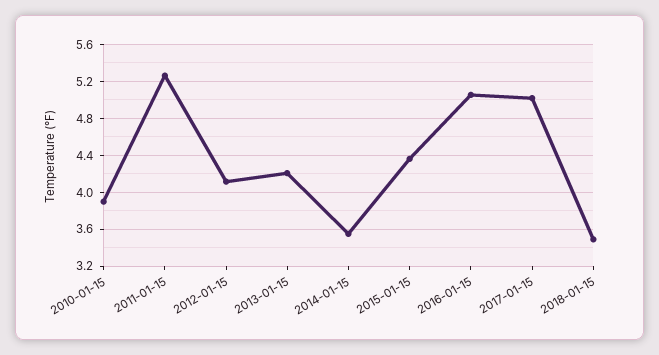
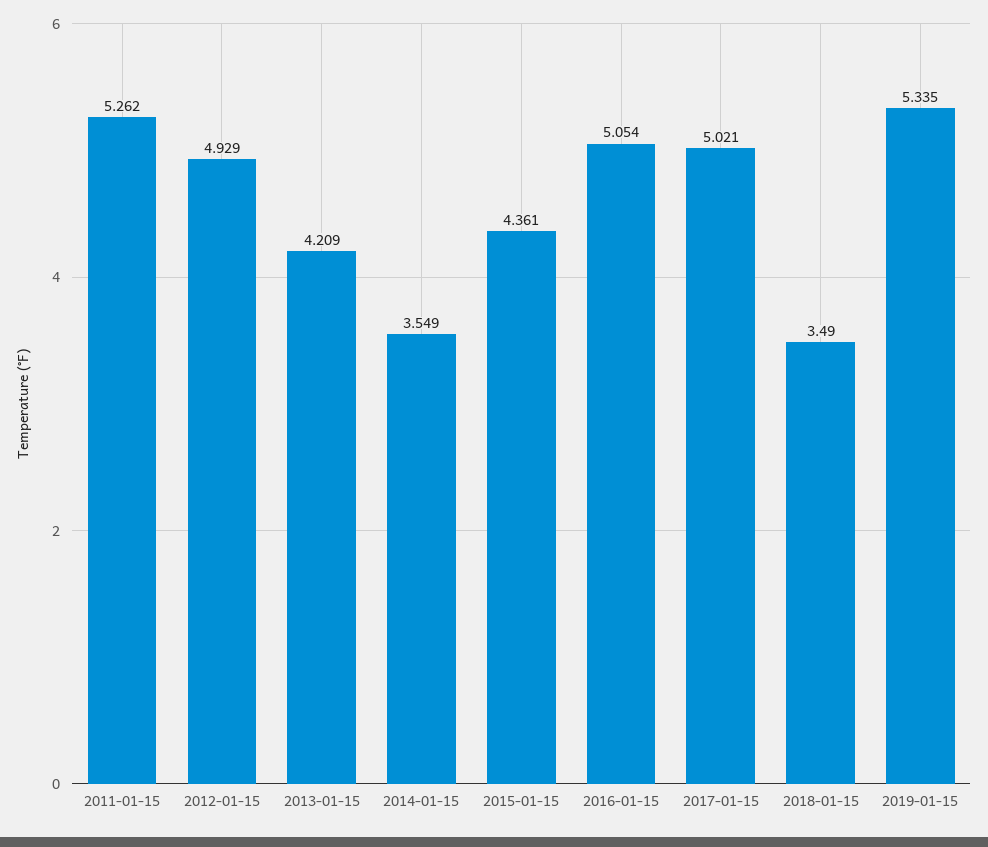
2010-01-15: 3.9 -> none
2012-01-15: 4.1 -> 4.929
2019-01-15: none -> 5.335

